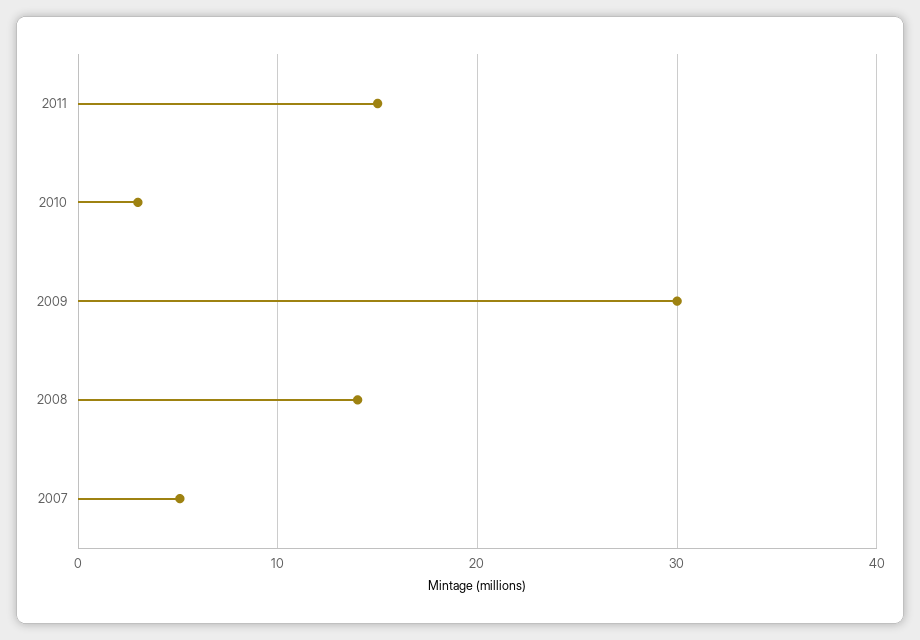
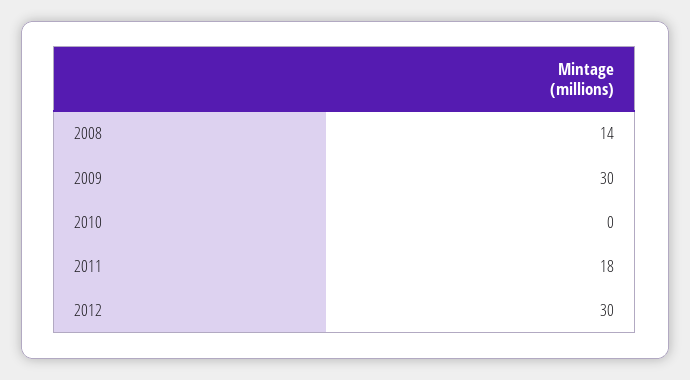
2011: 15 -> 18
2010: 3 -> 0
2007: 5 -> none
2012: none -> 30

